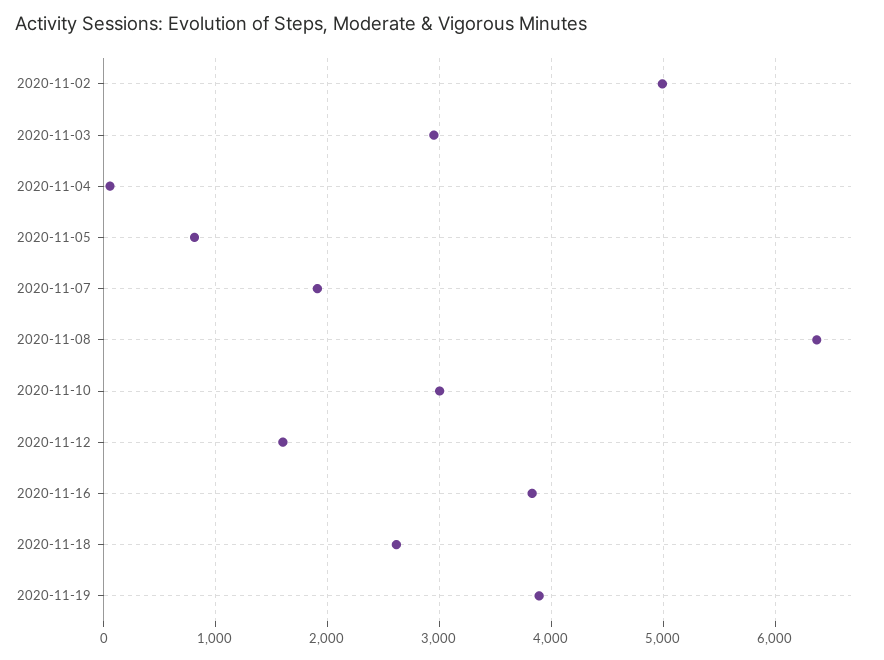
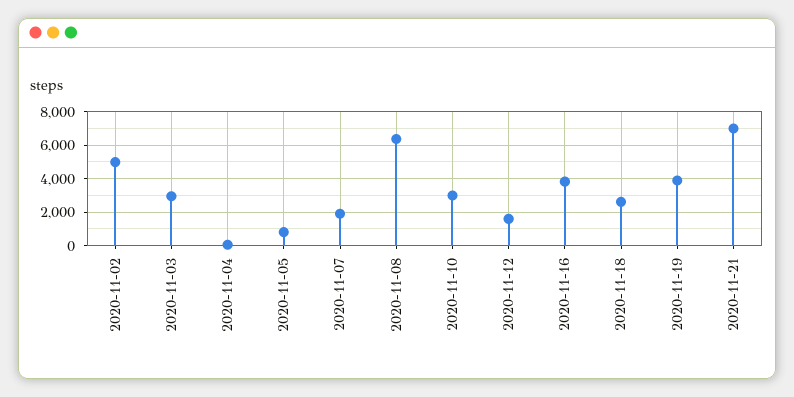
2020-11-21: none -> 7000

